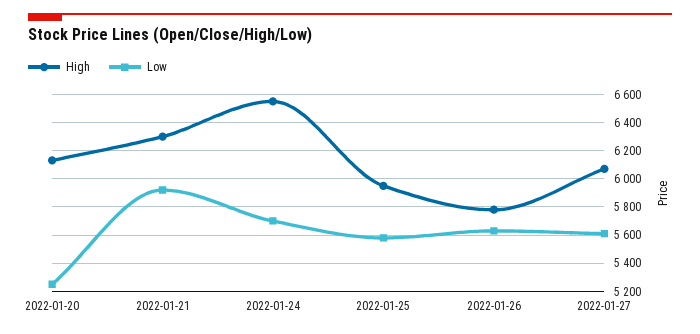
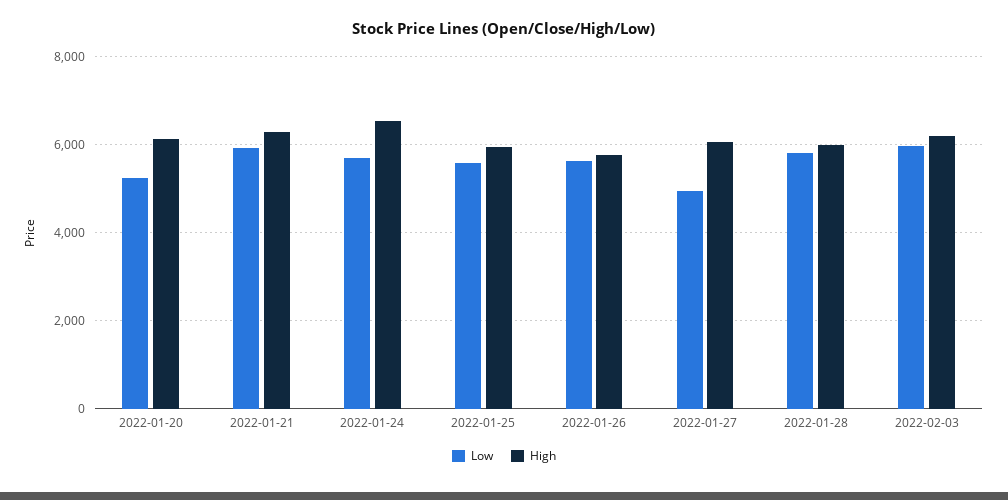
Low, 2022-01-27: 5600 -> 5000
Low, 2022-01-28: none -> 5800
High, 2022-01-28: none -> 6000
Low, 2022-02-03: none -> 6000
High, 2022-02-03: none -> 6200

